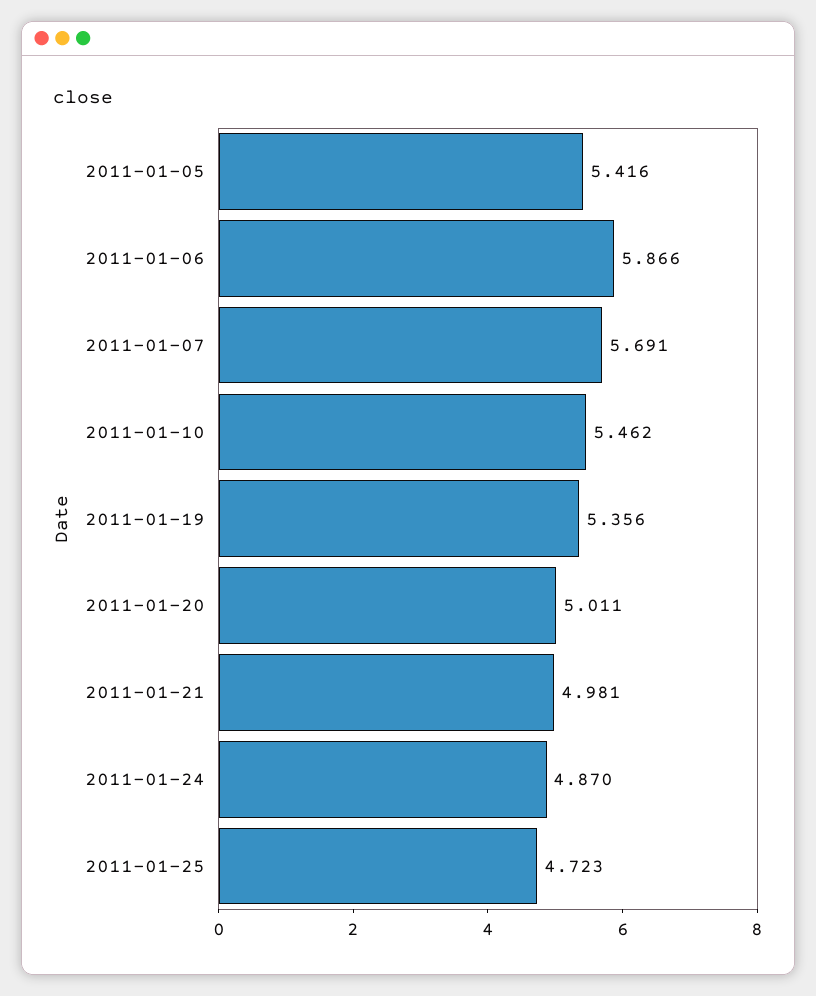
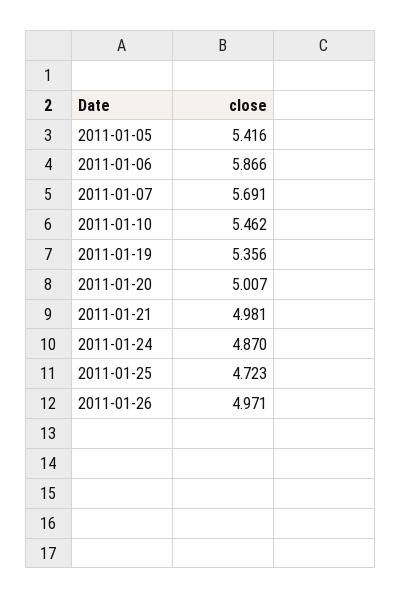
2011-01-20: 5.011 -> 5.007
2011-01-26: none -> 4.971

